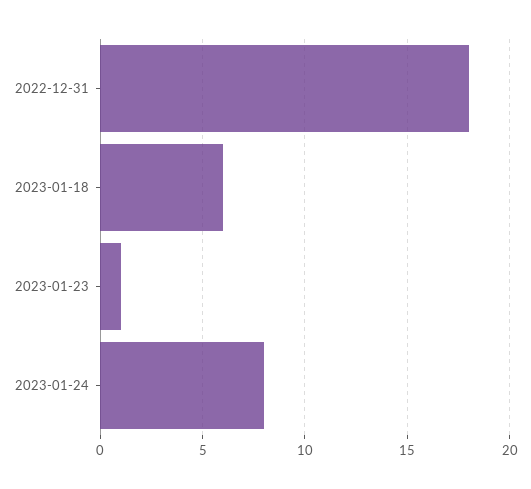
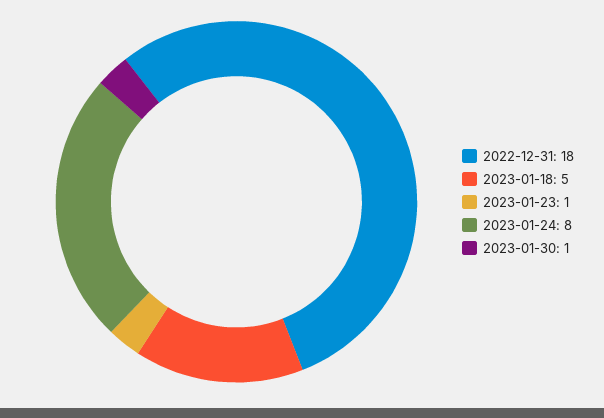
2023-01-18: 6 -> 5
2023-01-30: none -> 1

